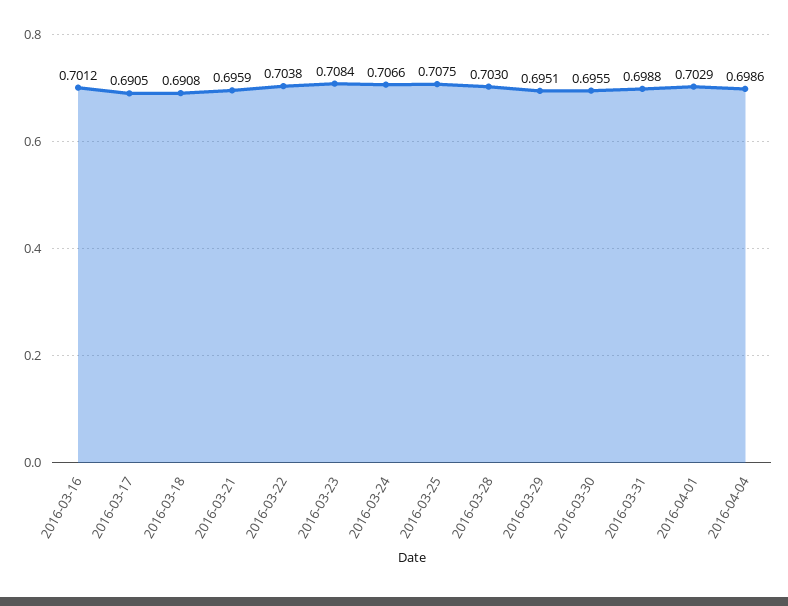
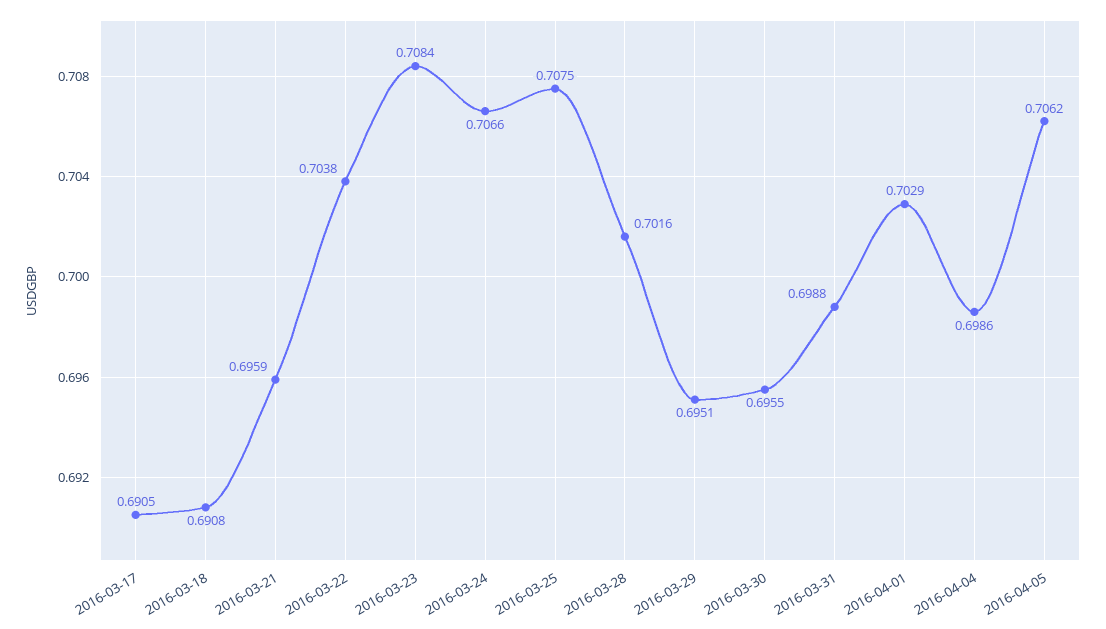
2016-03-16: 0.7012 -> none
2016-03-28: 0.703 -> 0.7016
2016-04-05: none -> 0.7062

